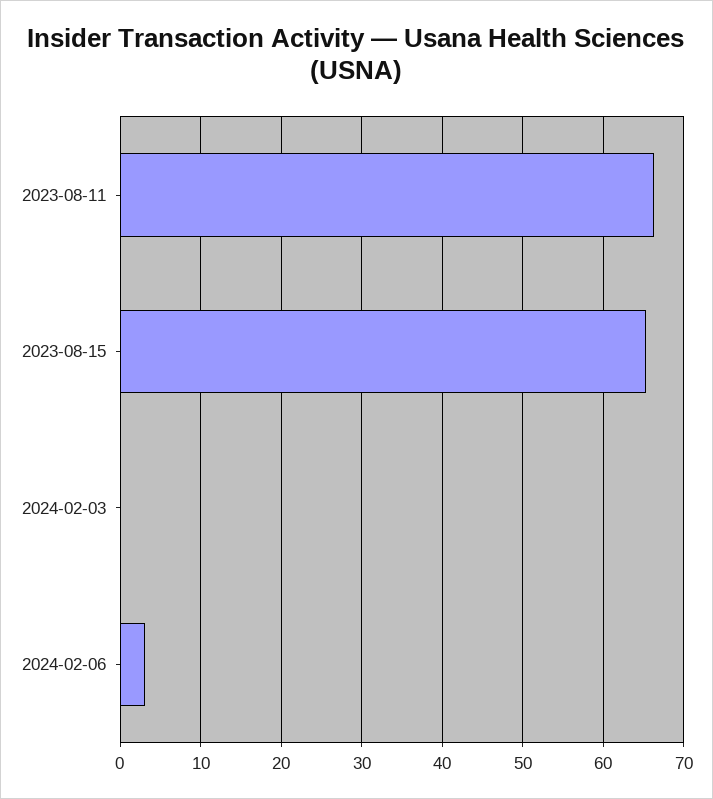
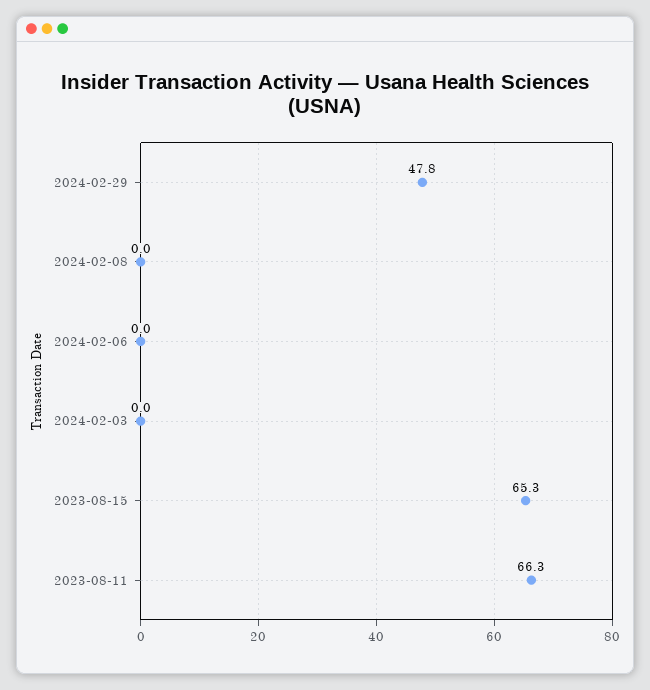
2024-02-06: 3 -> 0
2024-02-29: none -> 47.8
2024-02-08: none -> 0

